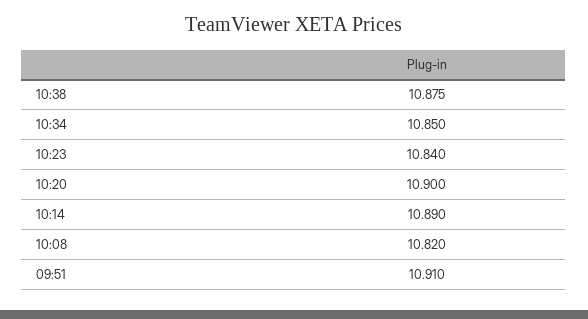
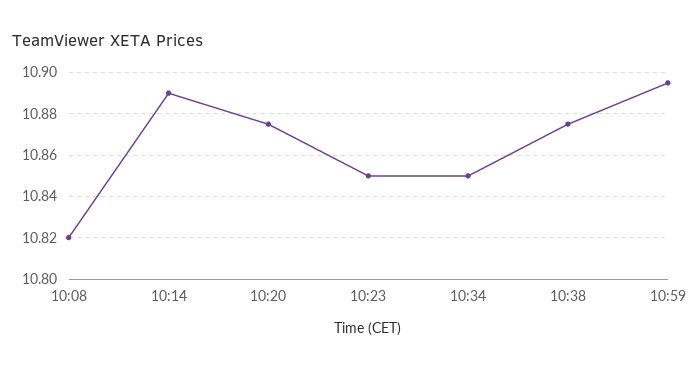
10:23: 10.84 -> 10.85
10:20: 10.9 -> 10.875
09:51: 10.91 -> none
10:59: none -> 10.895

